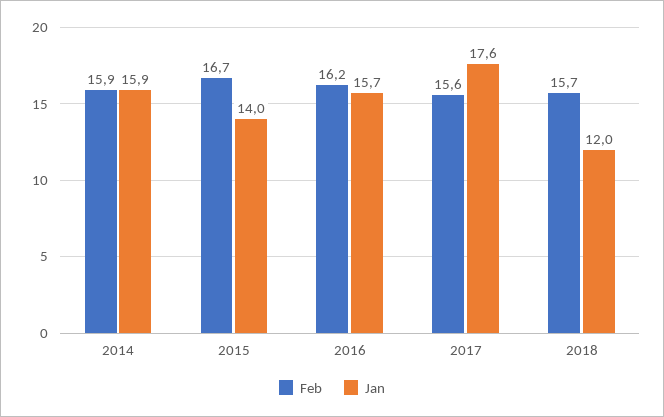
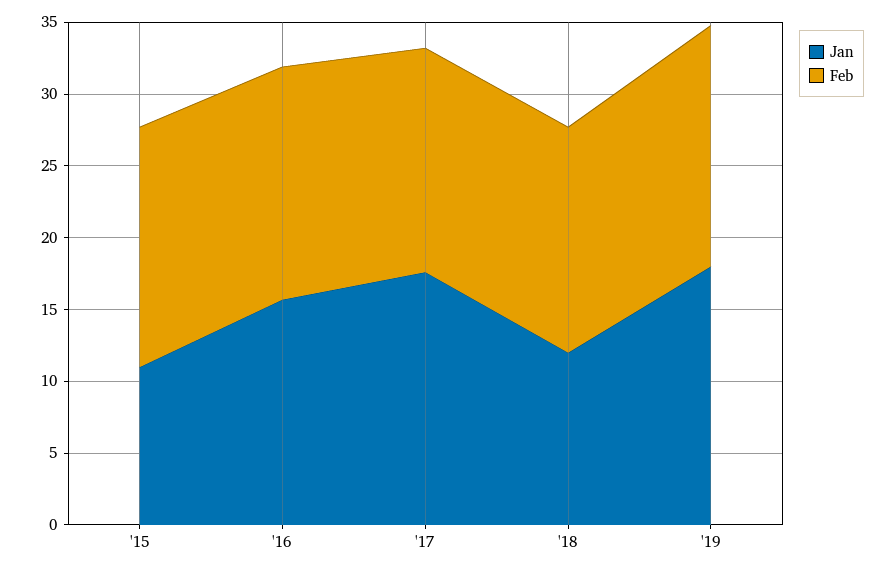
Feb, 2014: 15.9 -> none
Jan, 2014: 15.9 -> none
Jan, 2015: 14 -> 11
Jan, '19: none -> 18
Feb, '19: none -> 17

